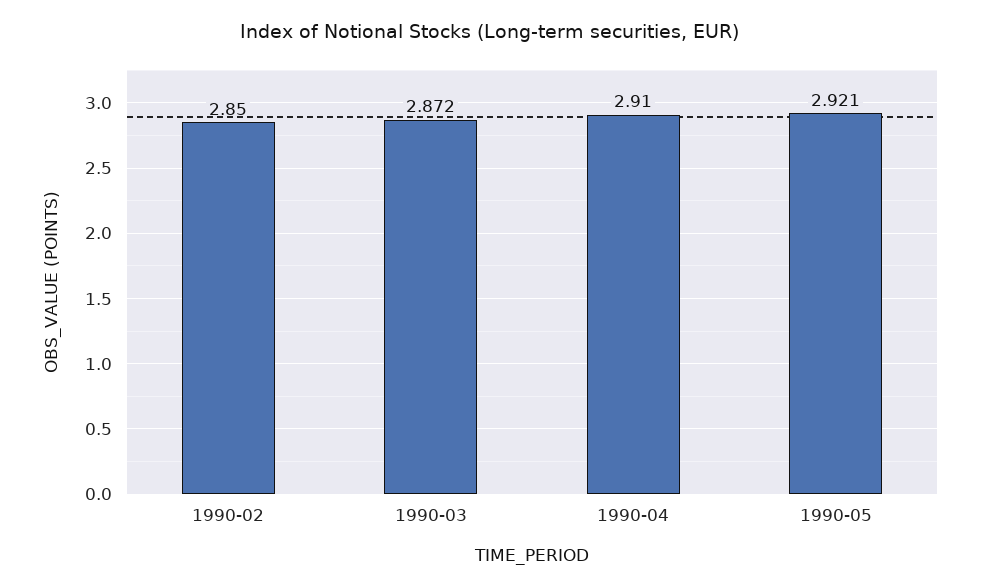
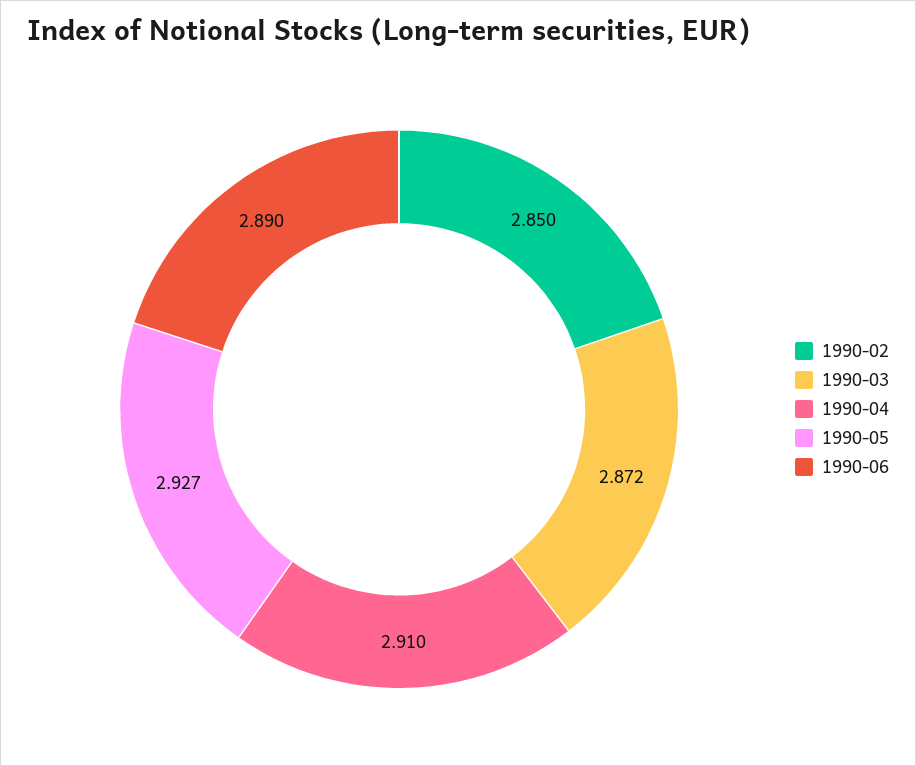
1990-05: 2.921 -> 2.927
1990-06: none -> 2.89

